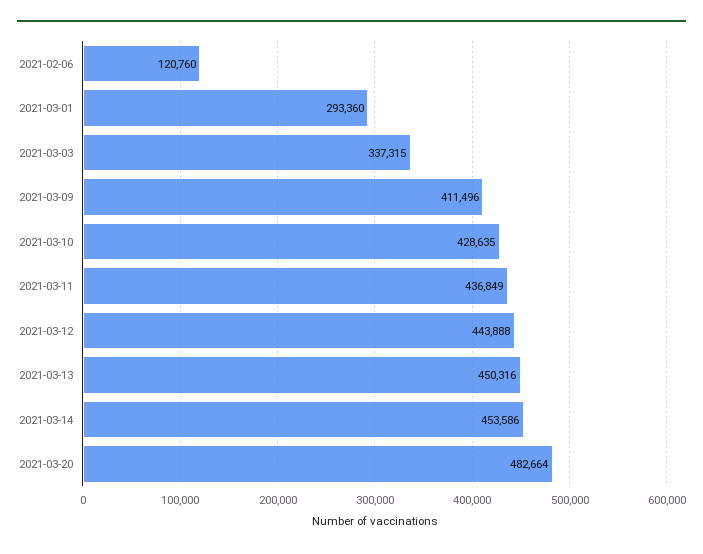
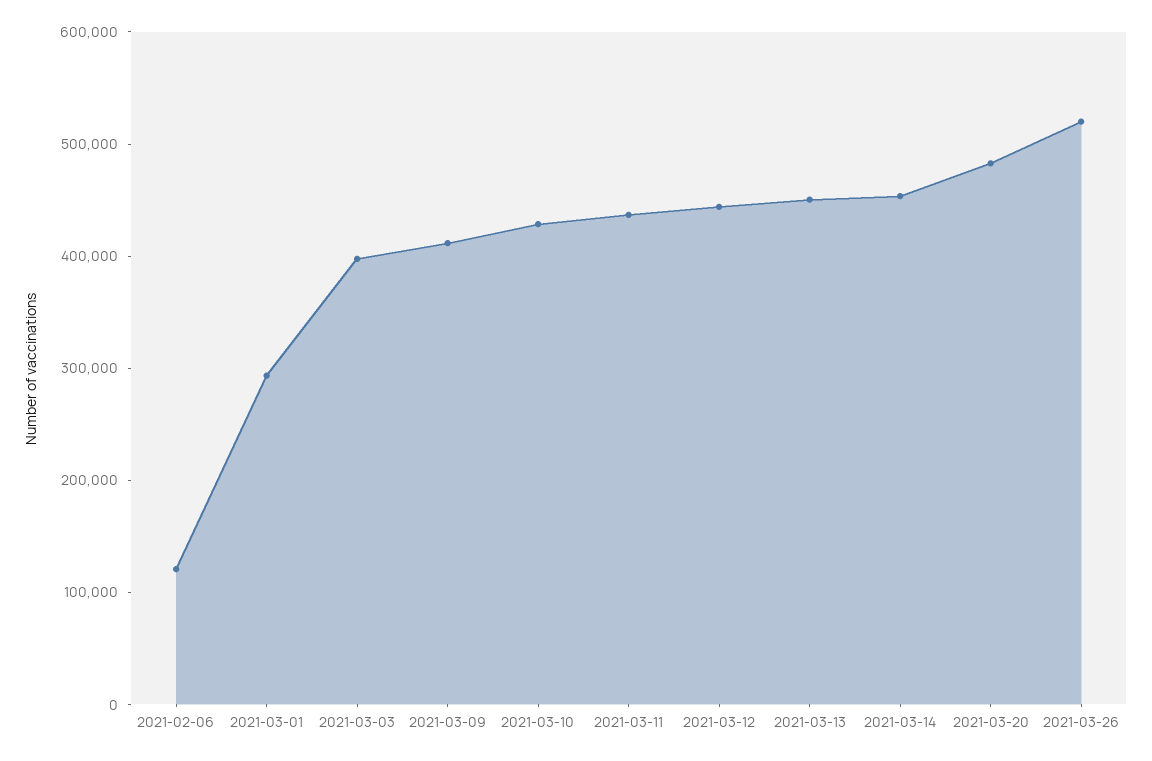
2021-03-03: 337315 -> 400000
2021-03-26: none -> 520000

